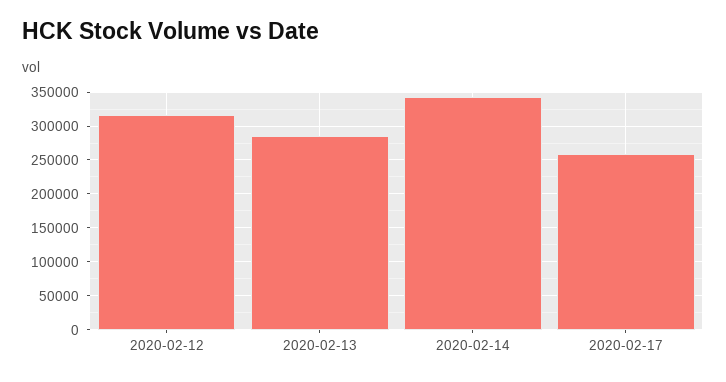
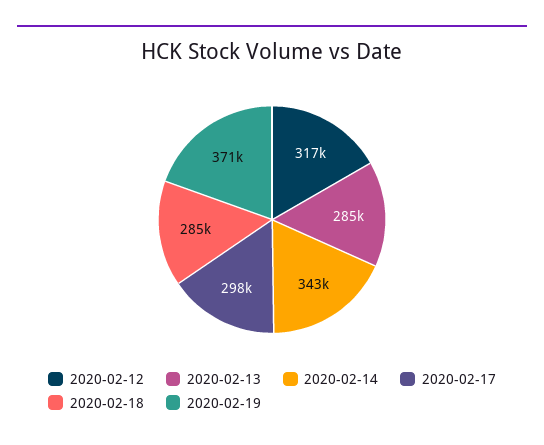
2020-02-17: 260000 -> 298000
2020-02-18: none -> 285000
2020-02-19: none -> 371000

